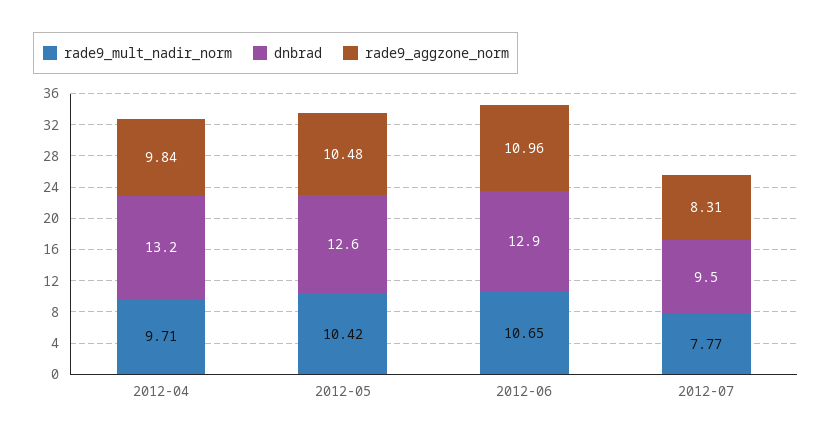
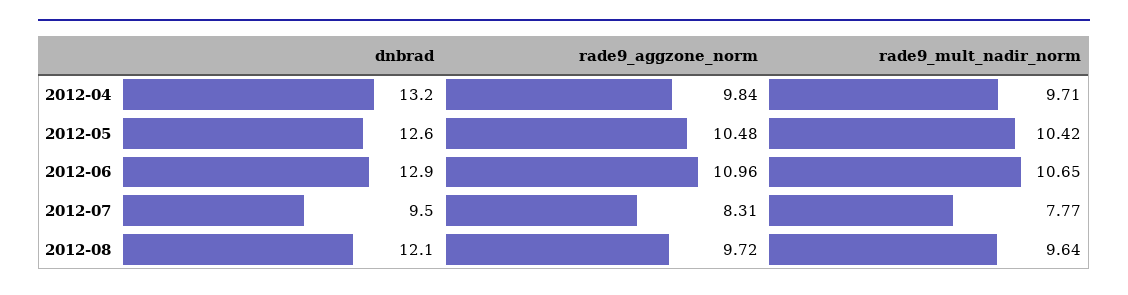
dnbrad, 2012-08: none -> 12.1
rade9_aggzone_norm, 2012-08: none -> 9.72
rade9_mult_nadir_norm, 2012-08: none -> 9.64

